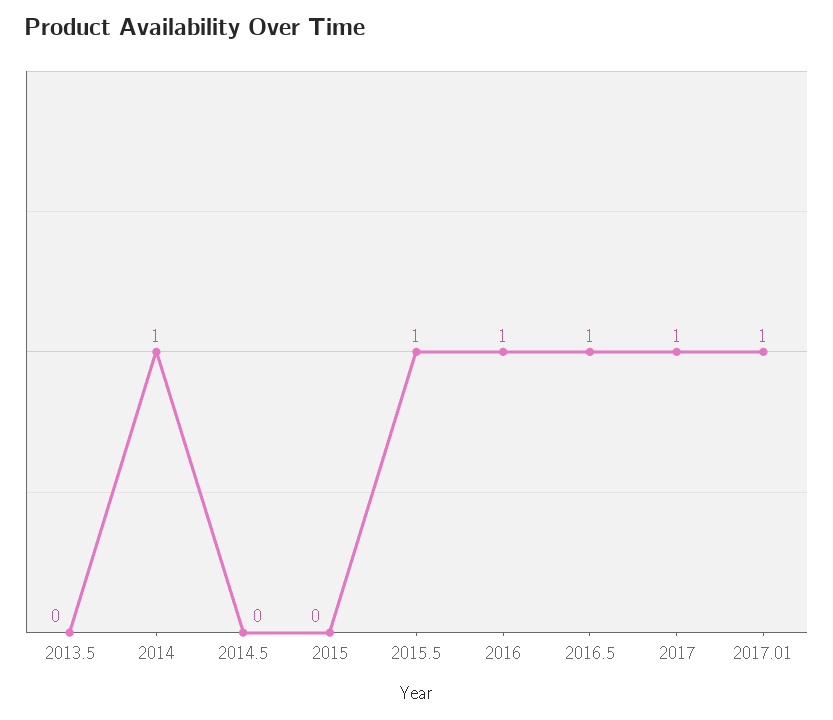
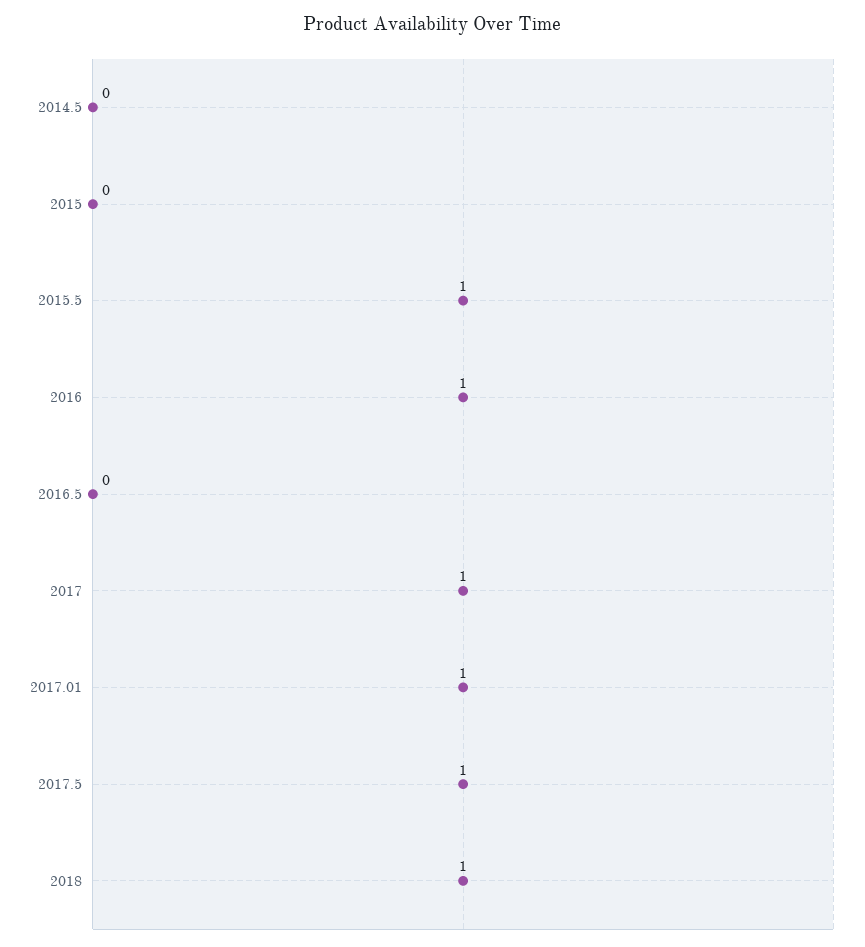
2013.5: 0 -> none
2014: 1 -> none
2016.5: 1 -> 0
2017.5: none -> 1
2018: none -> 1

